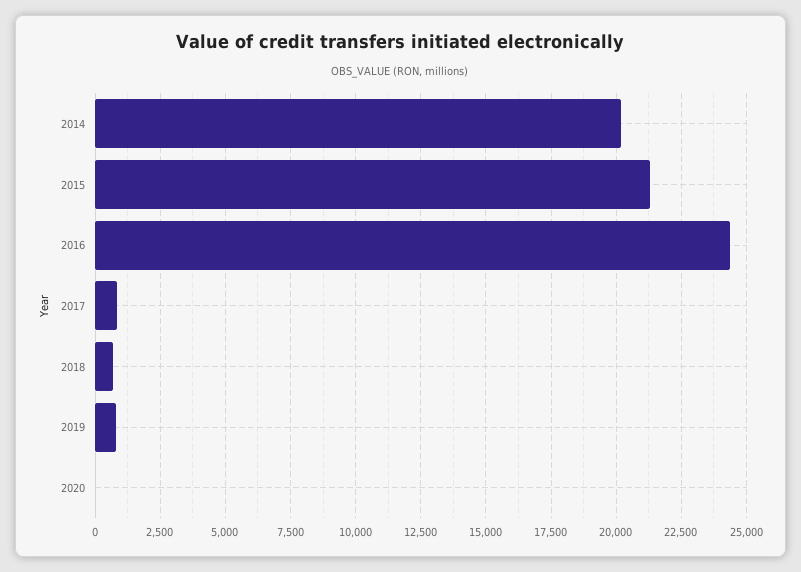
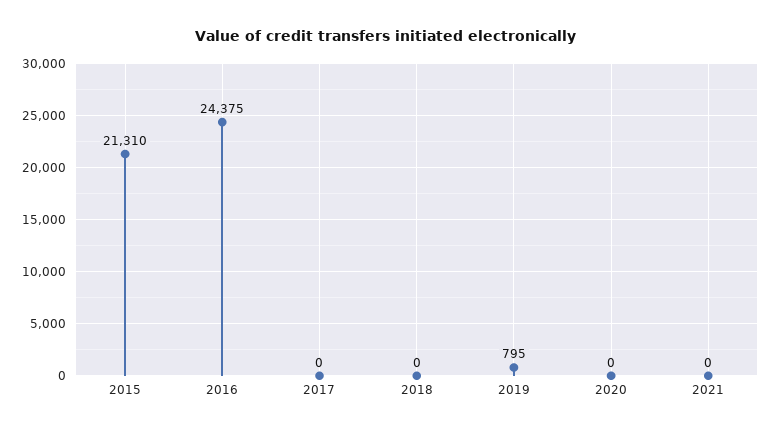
2014: 20250 -> none
2017: 750 -> 0
2018: 750 -> 0
2021: none -> 0

